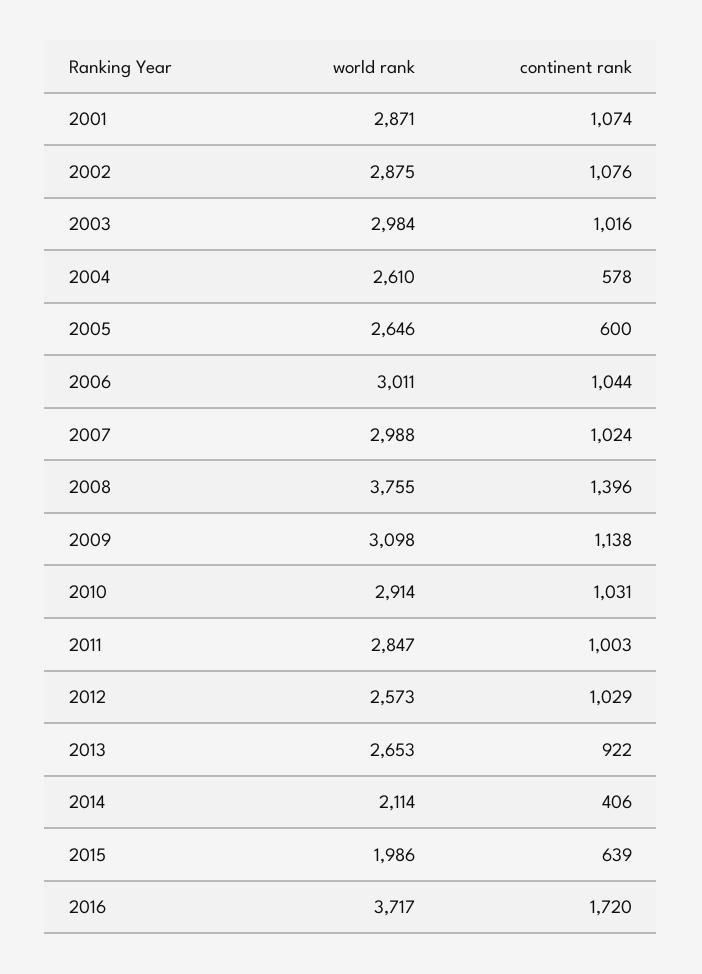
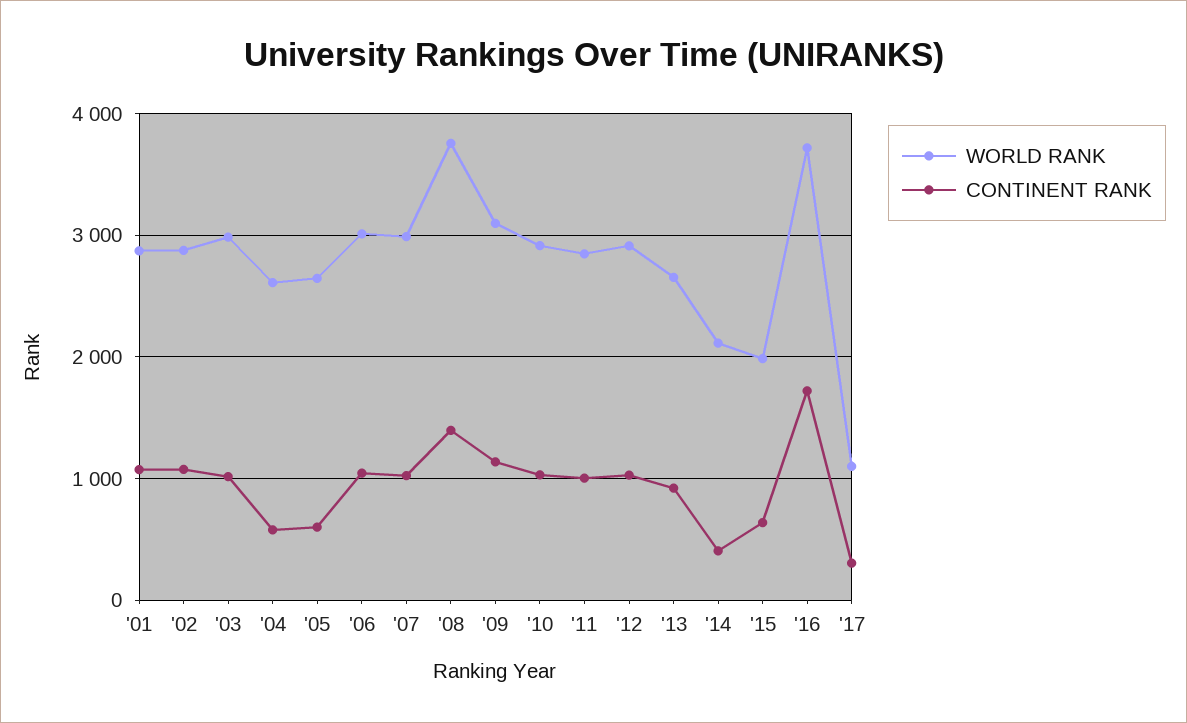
world rank, 2012: 2573 -> 2900
world rank, '17: none -> 1100
continent rank, '17: none -> 300

